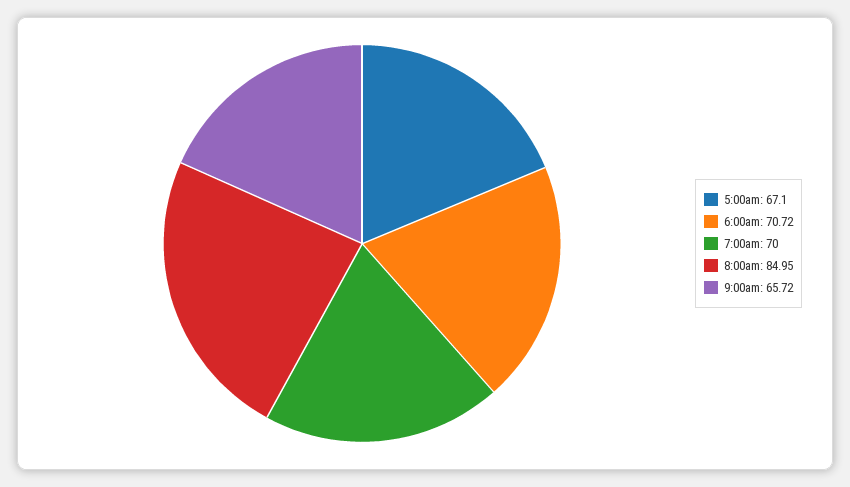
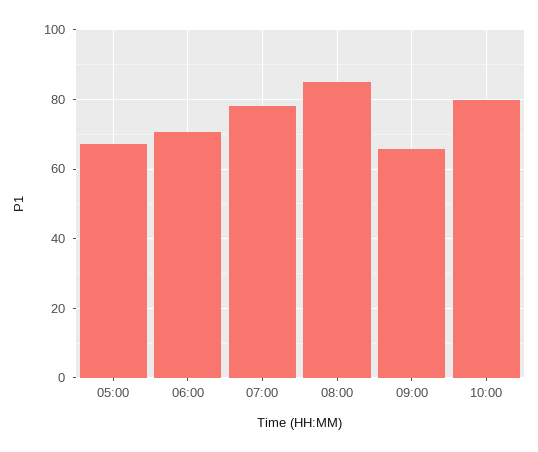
7:00am: 70 -> 78
10:00: none -> 80

